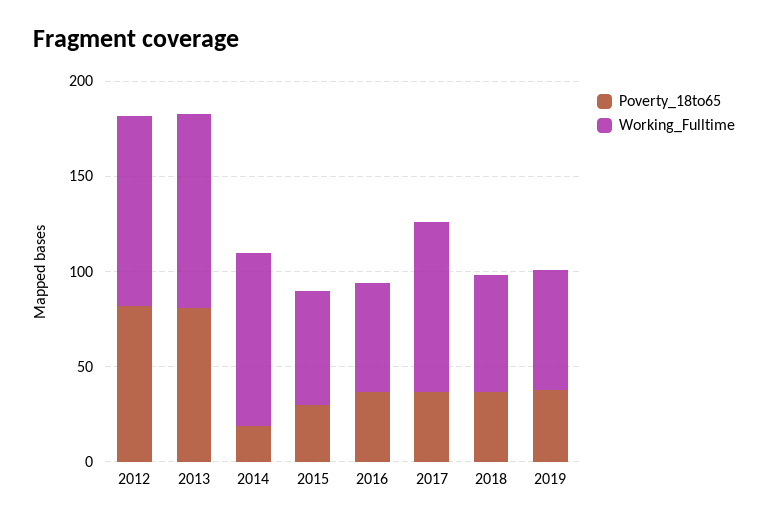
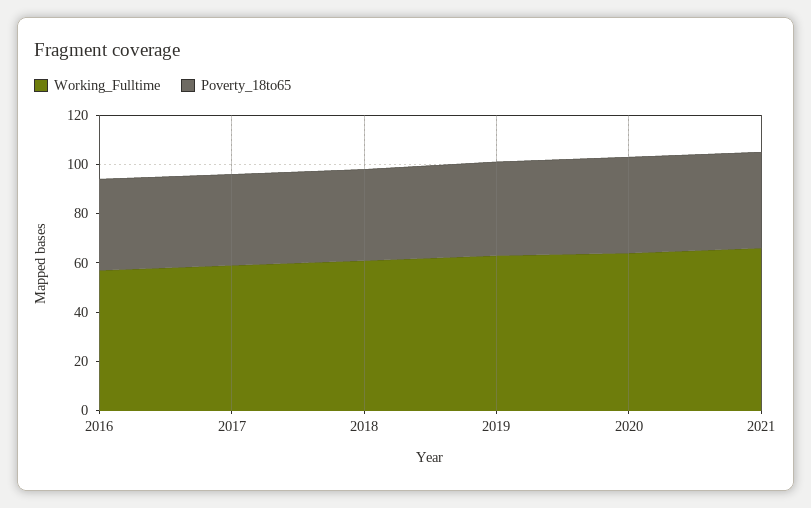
Poverty_18to65, 2012: 80 -> none
Working_Fulltime, 2012: 100 -> none
Poverty_18to65, 2013: 80 -> none
Working_Fulltime, 2013: 100 -> none
Poverty_18to65, 2014: 20 -> none
Working_Fulltime, 2014: 90 -> none
Poverty_18to65, 2015: 30 -> none
Working_Fulltime, 2015: 60 -> none
Working_Fulltime, 2017: 90 -> 60
Working_Fulltime, 2020: none -> 65
Poverty_18to65, 2020: none -> 40
Working_Fulltime, 2021: none -> 65
Poverty_18to65, 2021: none -> 40

